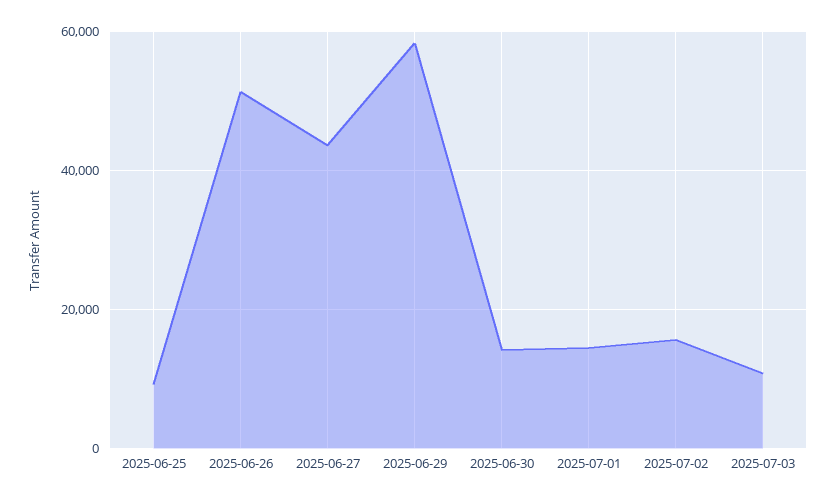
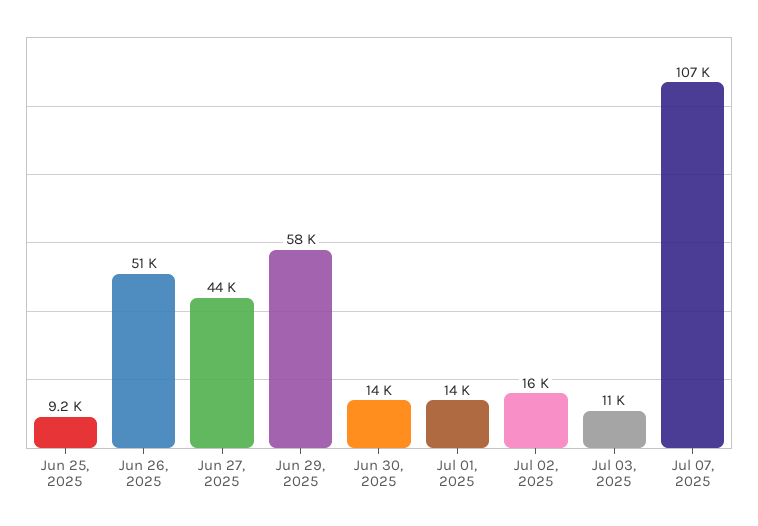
Jul 07, 2025: none -> 107000

